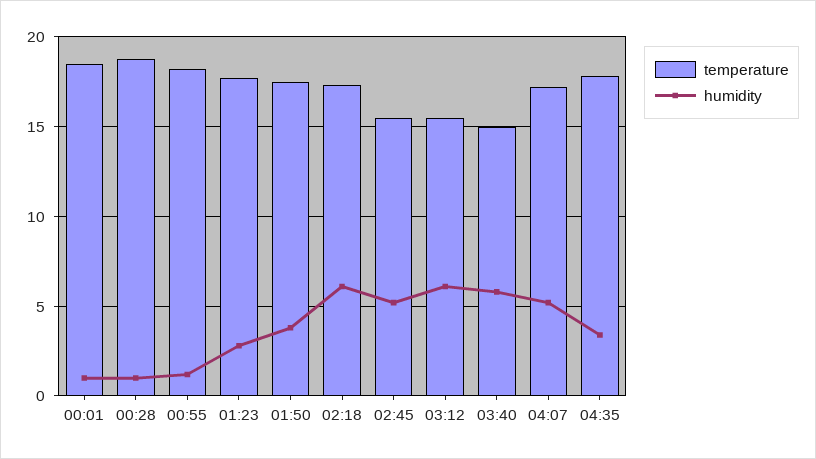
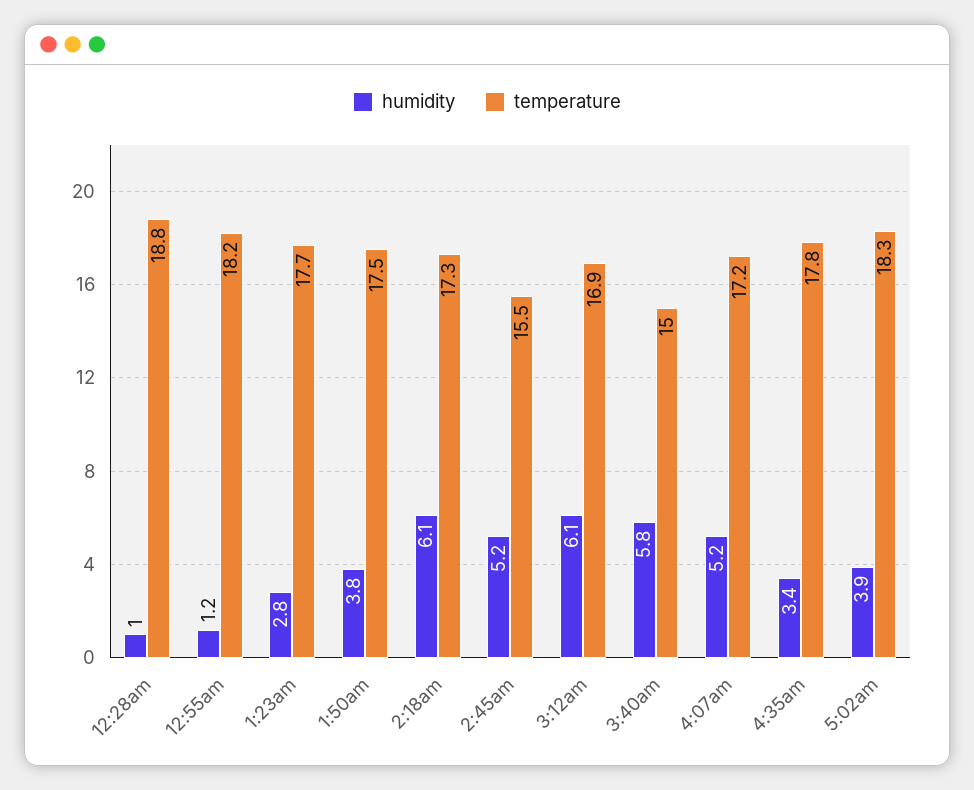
temperature, 00:01: 18.5 -> none
humidity, 00:01: 1 -> none
temperature, 03:12: 15.5 -> 16.9
humidity, 5:02am: none -> 3.9
temperature, 5:02am: none -> 18.3

